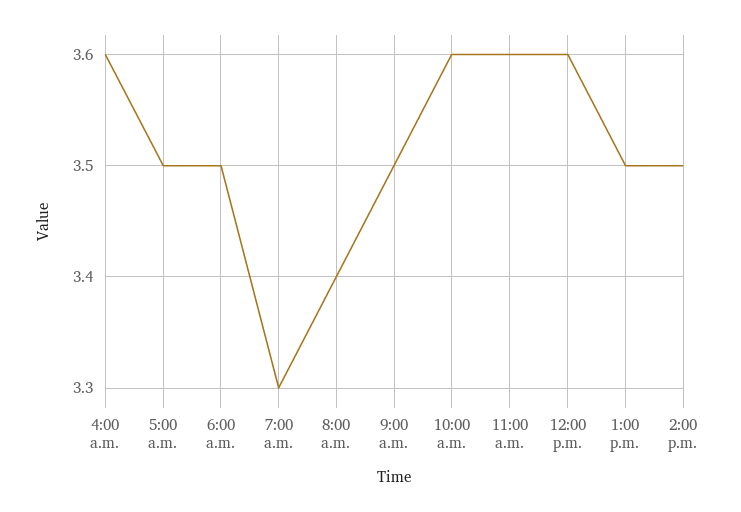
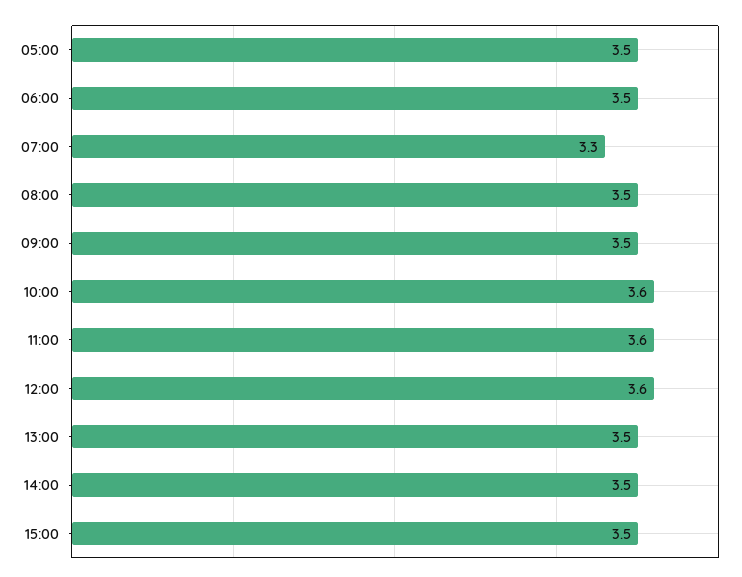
4:00 a.m.: 3.6 -> none
8:00 a.m.: 3.4 -> 3.5
15:00: none -> 3.5

